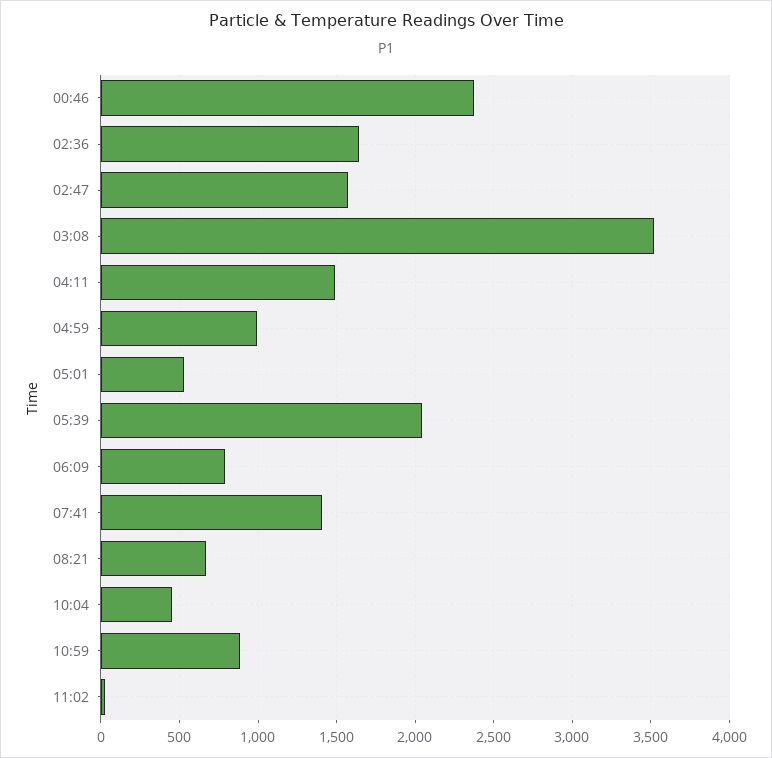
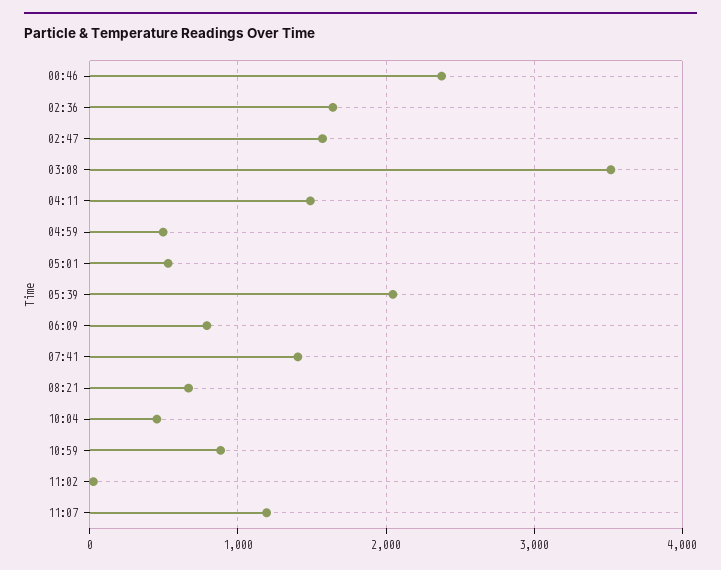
04:59: 1000 -> 500
11:07: none -> 1200

